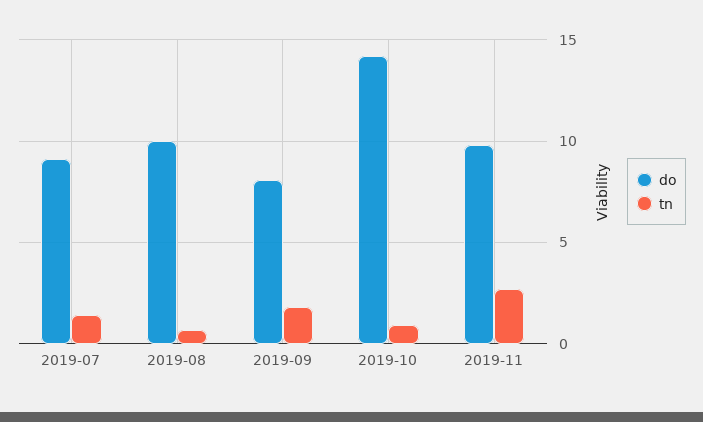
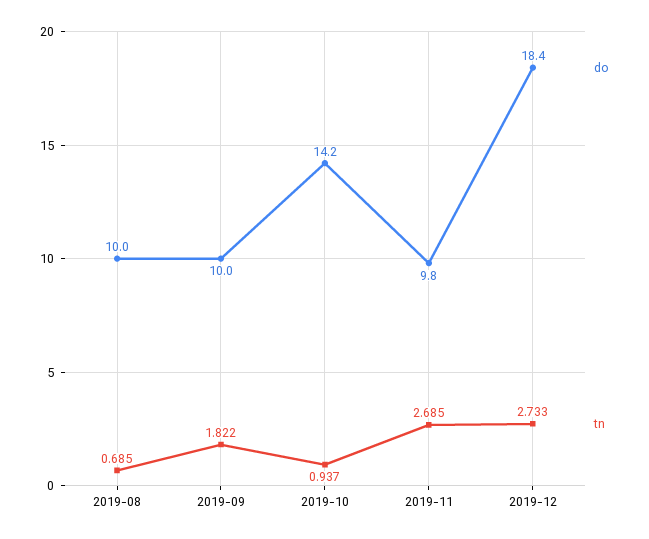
do, 2019-07: 9 -> none
tn, 2019-07: 1.5 -> none
do, 2019-09: 8 -> 10
do, 2019-12: none -> 18.4
tn, 2019-12: none -> 2.733

